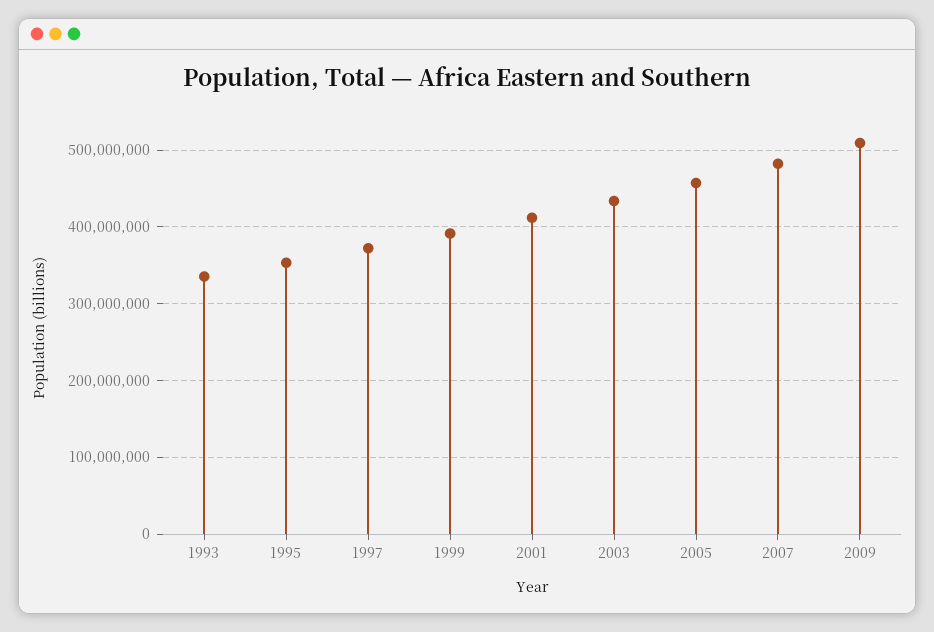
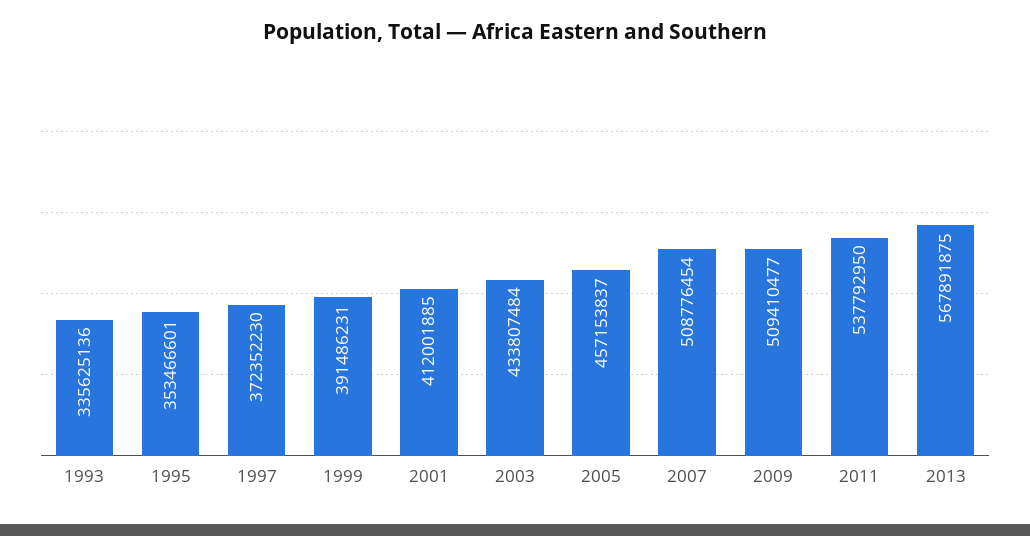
2007: 480000000 -> 508776454
2011: none -> 537792950
2013: none -> 567891875

